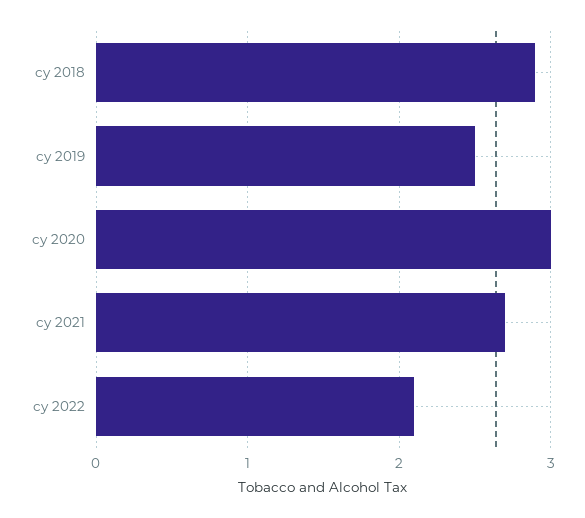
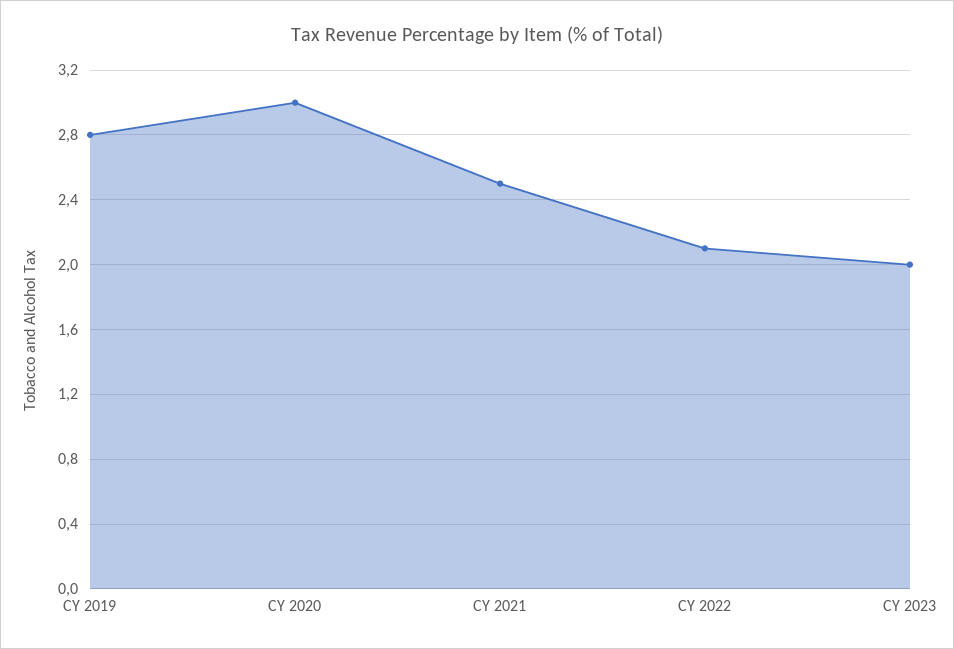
cy 2018: 2.9 -> none
cy 2019: 2.5 -> 2.8
cy 2021: 2.7 -> 2.5
CY 2023: none -> 2

